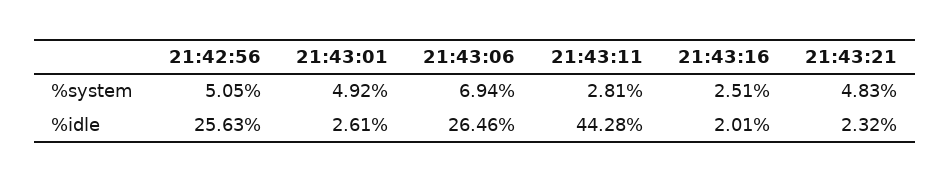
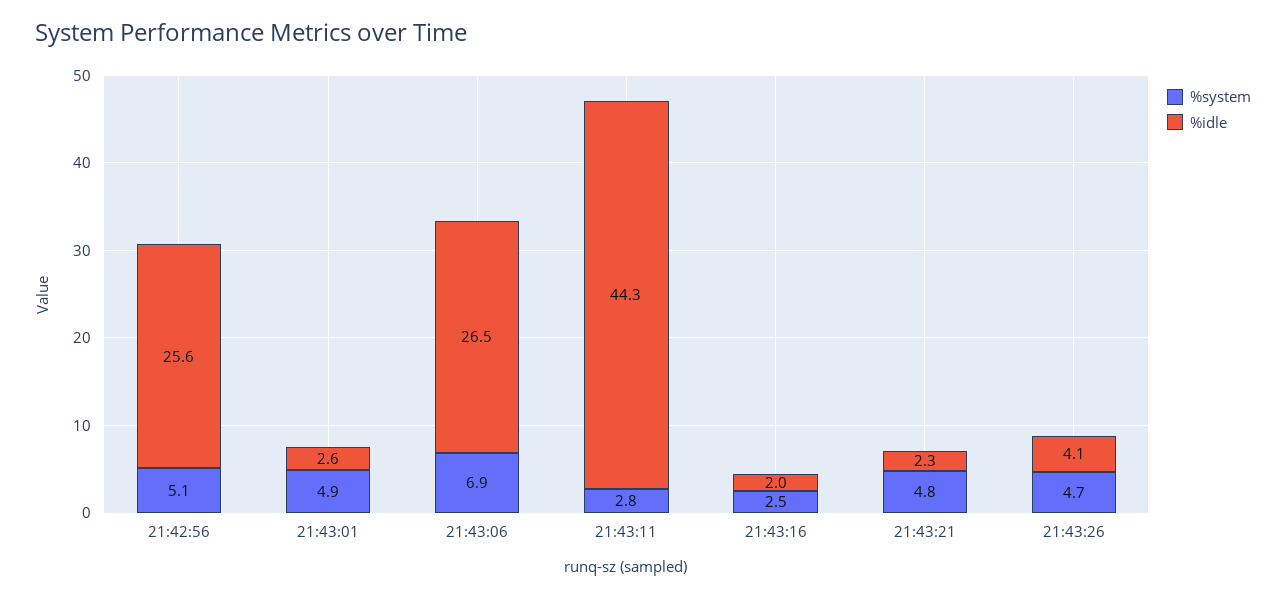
%system, 21:43:26: none -> 4.7
%idle, 21:43:26: none -> 4.1

